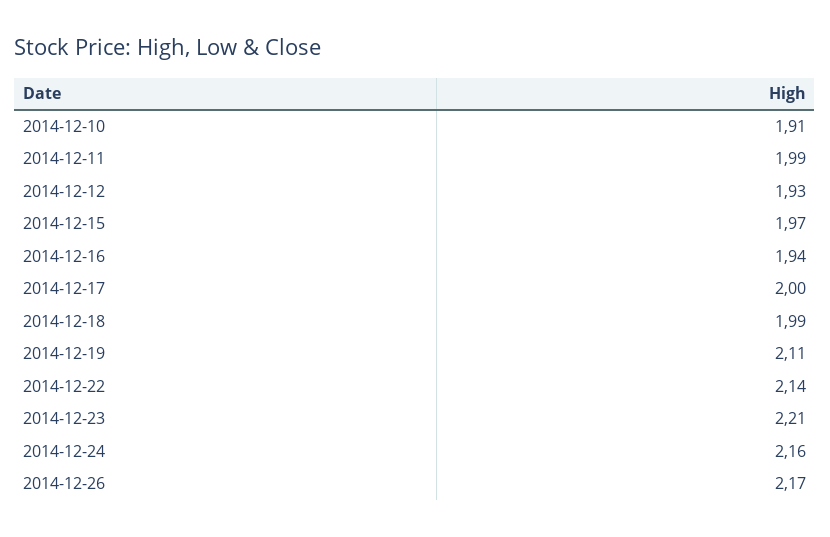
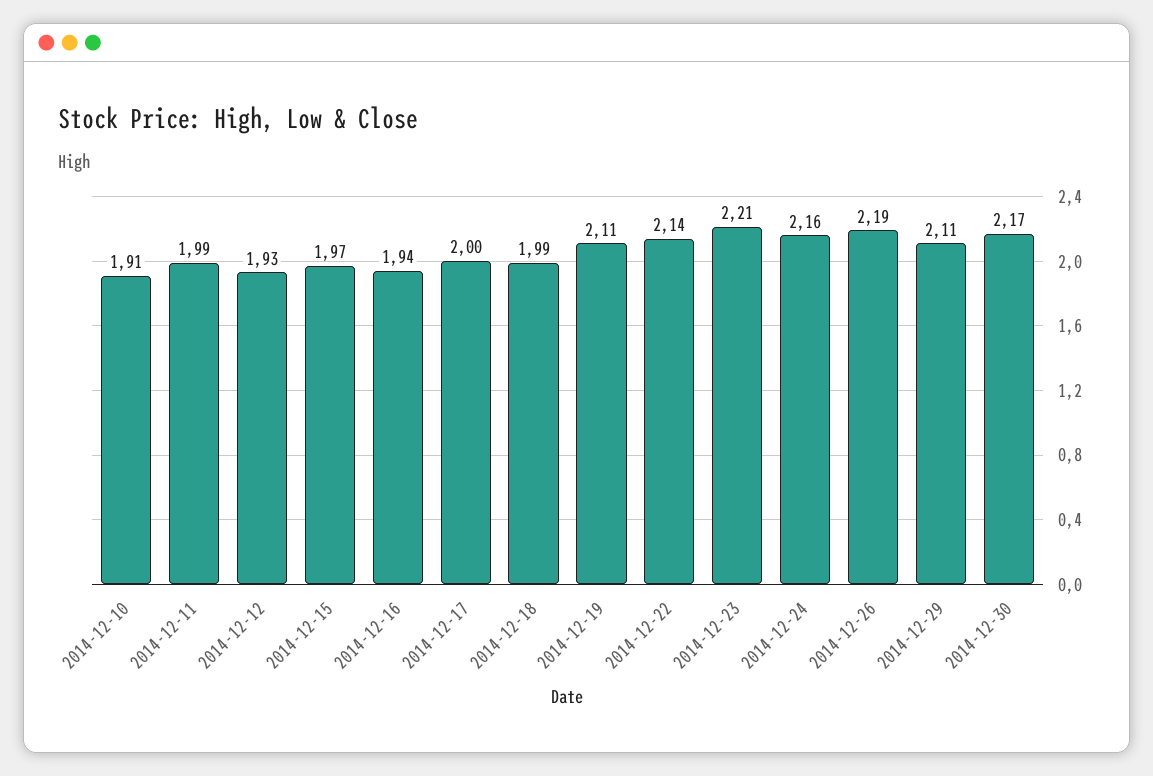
2014-12-26: 2.17 -> 2.19
2014-12-29: none -> 2.11
2014-12-30: none -> 2.17

